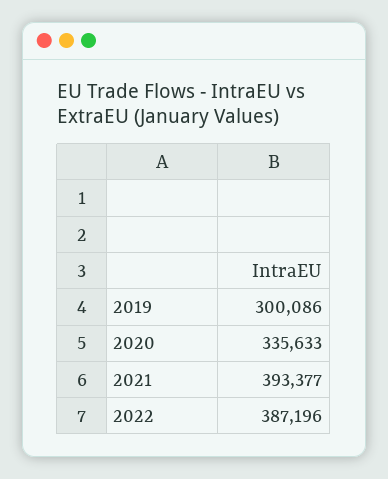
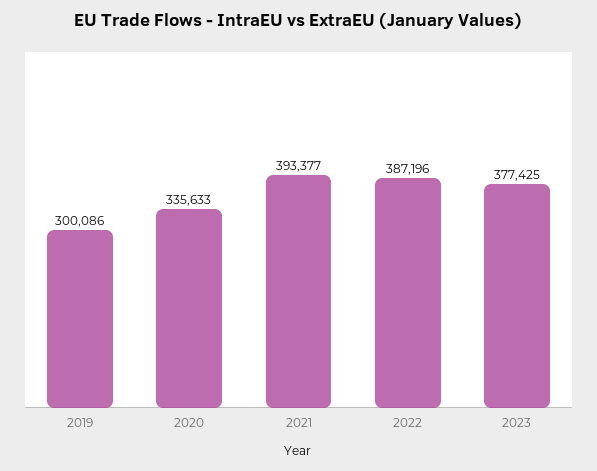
2023: none -> 377425

